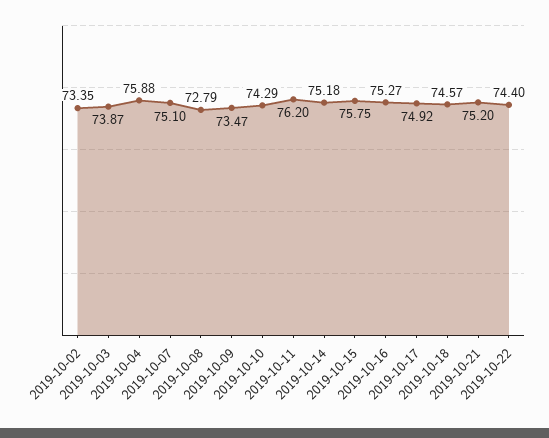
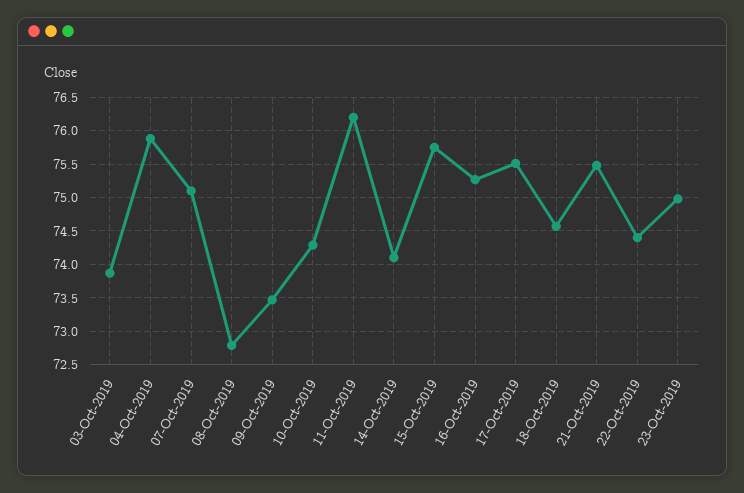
2019-10-02: 73.35 -> none
2019-10-14: 75.18 -> 74.1
2019-10-17: 74.92 -> 75.5
2019-10-21: 75.2 -> 75.5
23-Oct-2019: none -> 75

